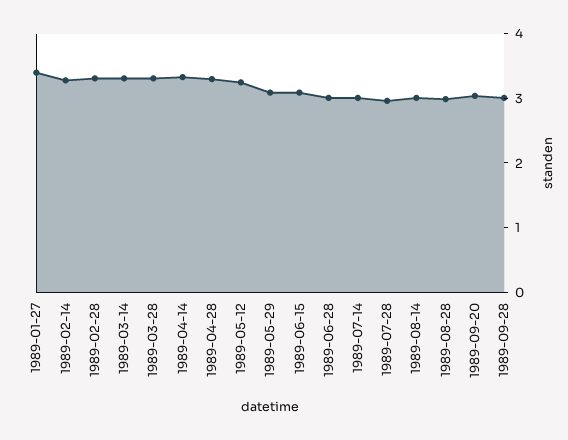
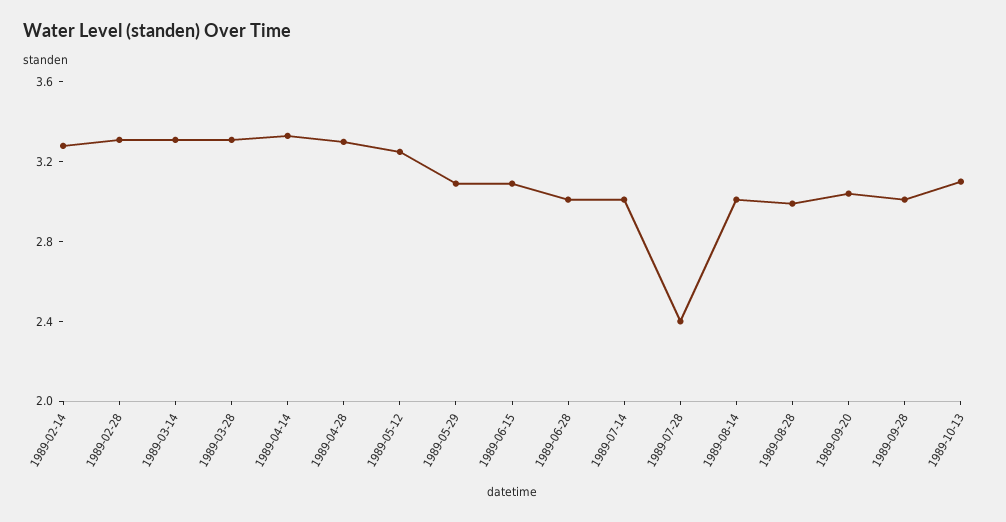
1989-01-27: 3.4 -> none
1989-07-28: 3 -> 2.4
1989-10-13: none -> 3.1

